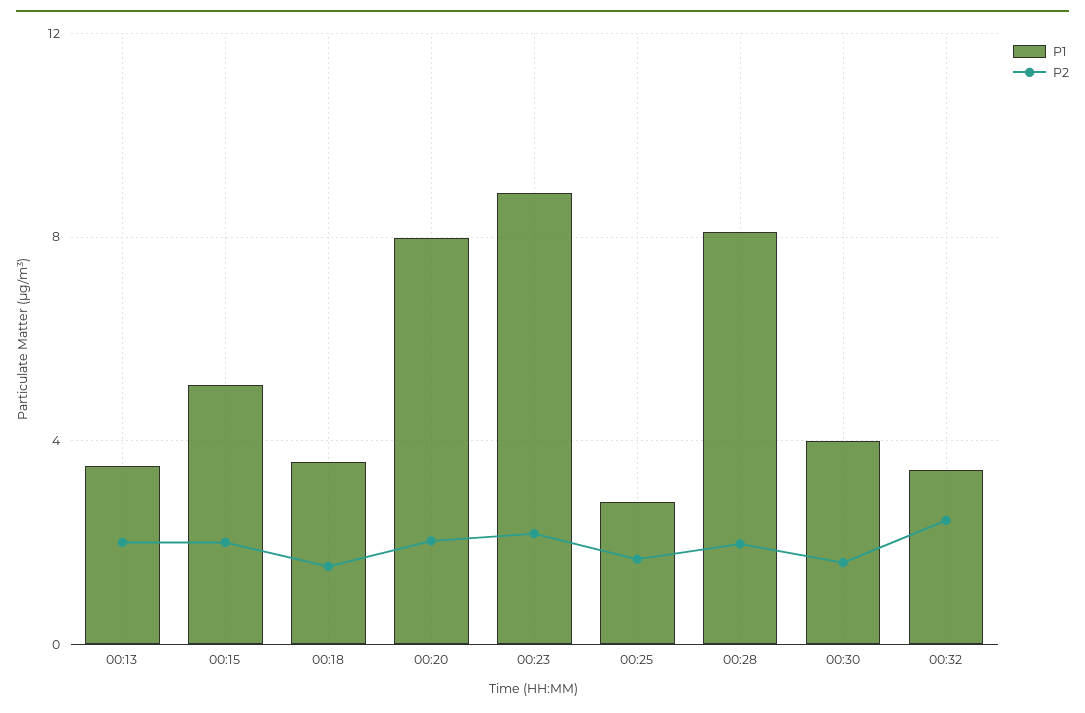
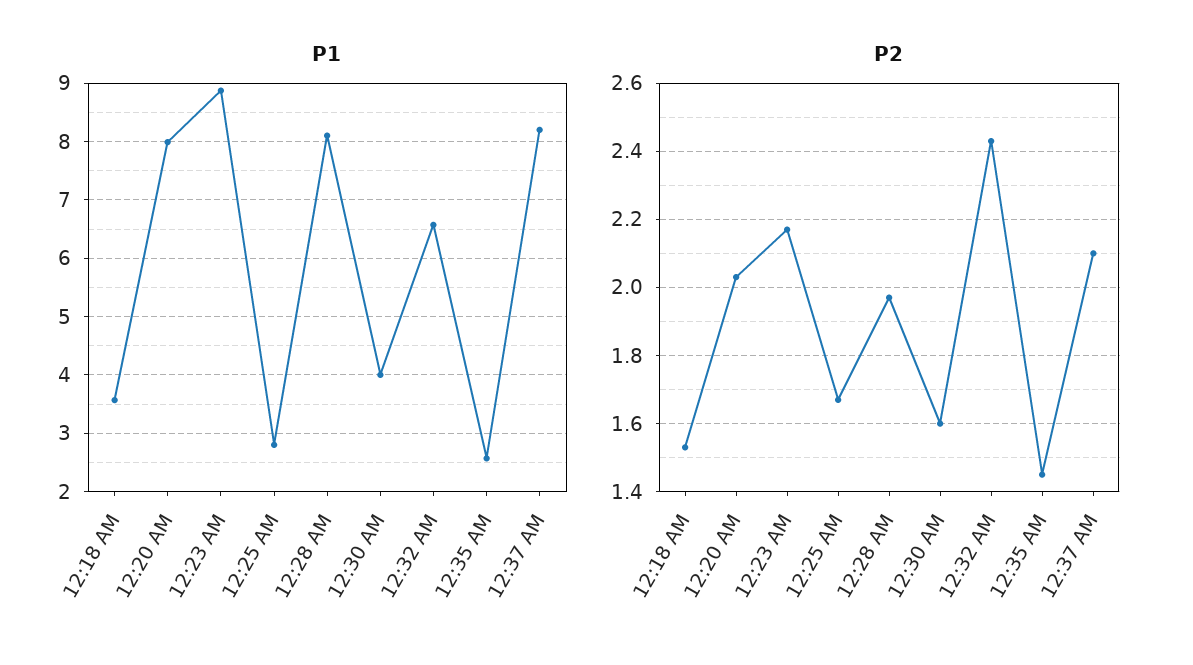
P1, 00:13: 3.5 -> none
P2, 00:13: 2 -> none
P1, 00:15: 5 -> none
P2, 00:15: 2 -> none
P1, 00:32: 3.5 -> 6.6
P1, 12:35 AM: none -> 2.6
P1, 12:37 AM: none -> 8.2
P2, 12:35 AM: none -> 1.45
P2, 12:37 AM: none -> 2.1

